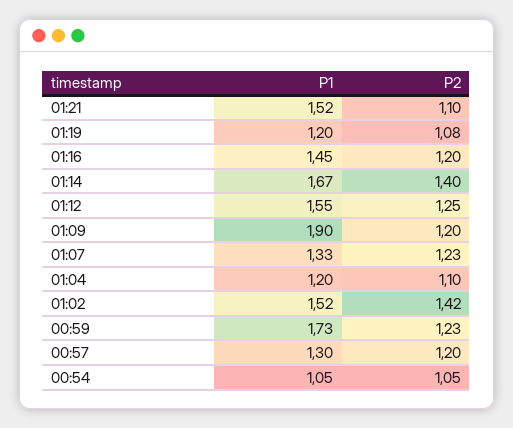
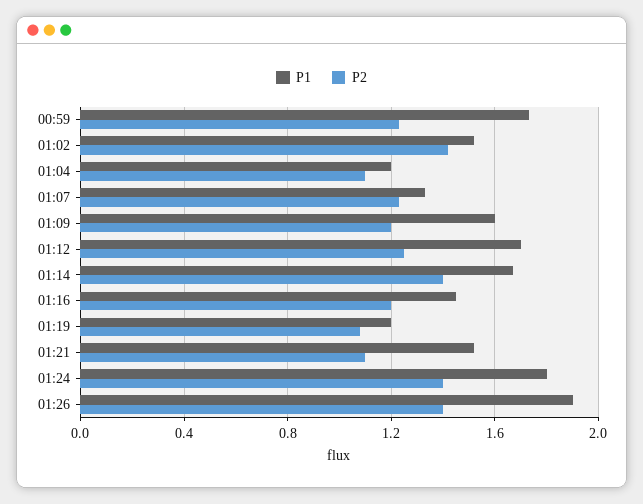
P1, 01:12: 1.55 -> 1.7
P1, 01:09: 1.9 -> 1.6
P1, 00:57: 1.3 -> none
P2, 00:57: 1.2 -> none
P1, 00:54: 1.05 -> none
P2, 00:54: 1.05 -> none
P1, 01:24: none -> 1.8
P2, 01:24: none -> 1.4
P1, 01:26: none -> 1.9
P2, 01:26: none -> 1.4

